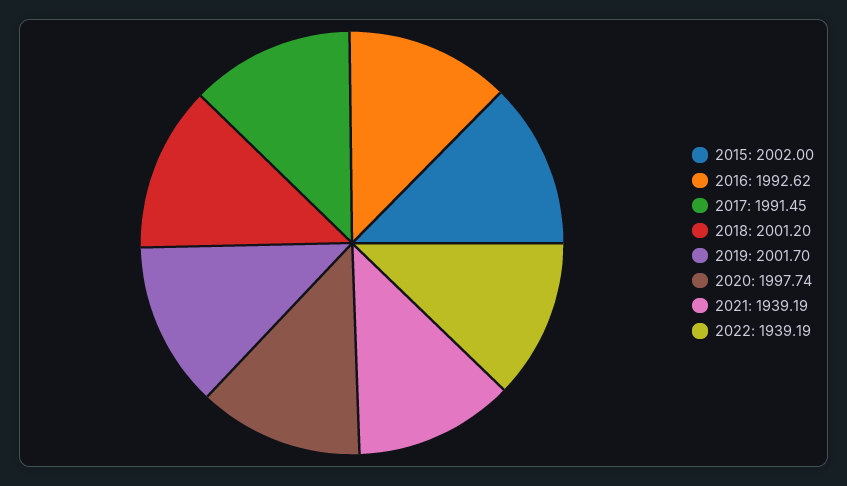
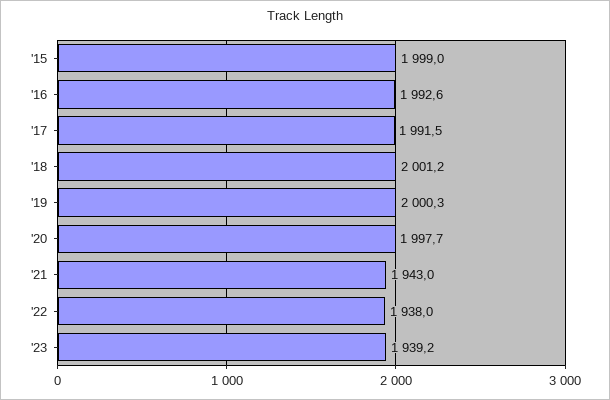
2015: 2002 -> 1999
2019: 2001.7 -> 2000.3
2021: 1939.19 -> 1943
2022: 1939.19 -> 1938
'23: none -> 1939.2

